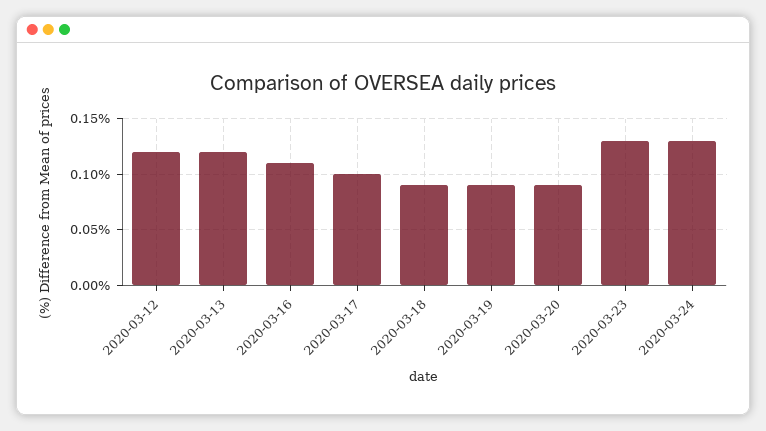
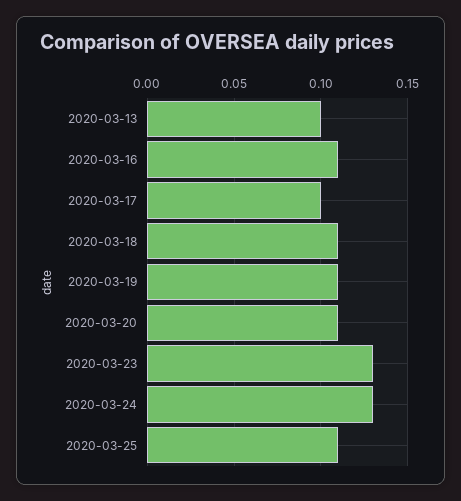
2020-03-12: 0.12 -> none
2020-03-13: 0.12 -> 0.1
2020-03-18: 0.09 -> 0.11
2020-03-19: 0.09 -> 0.11
2020-03-20: 0.09 -> 0.11
2020-03-25: none -> 0.11

